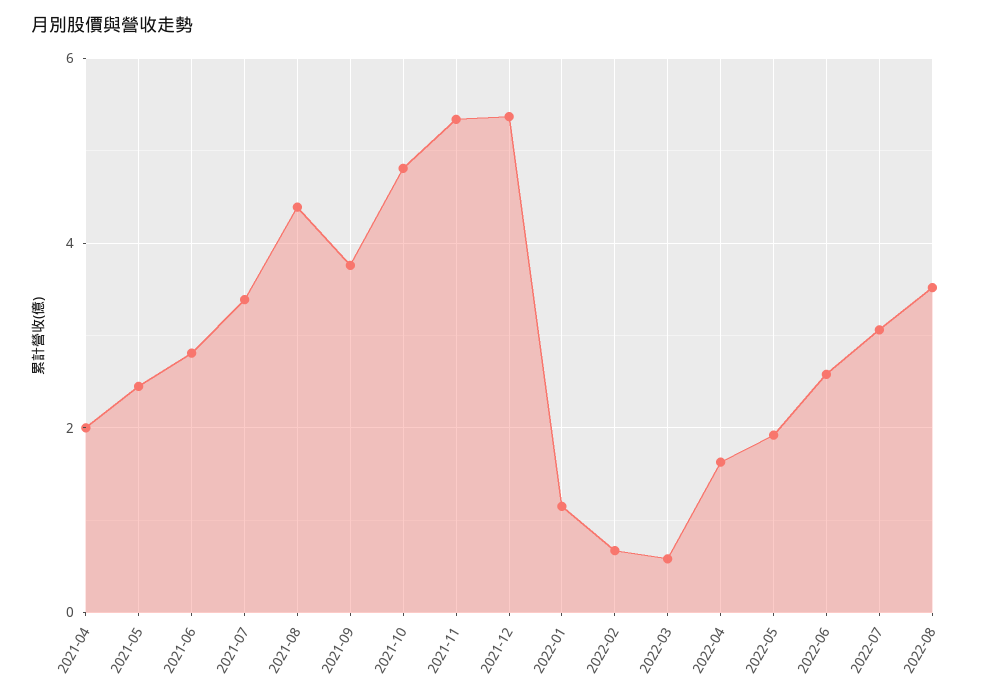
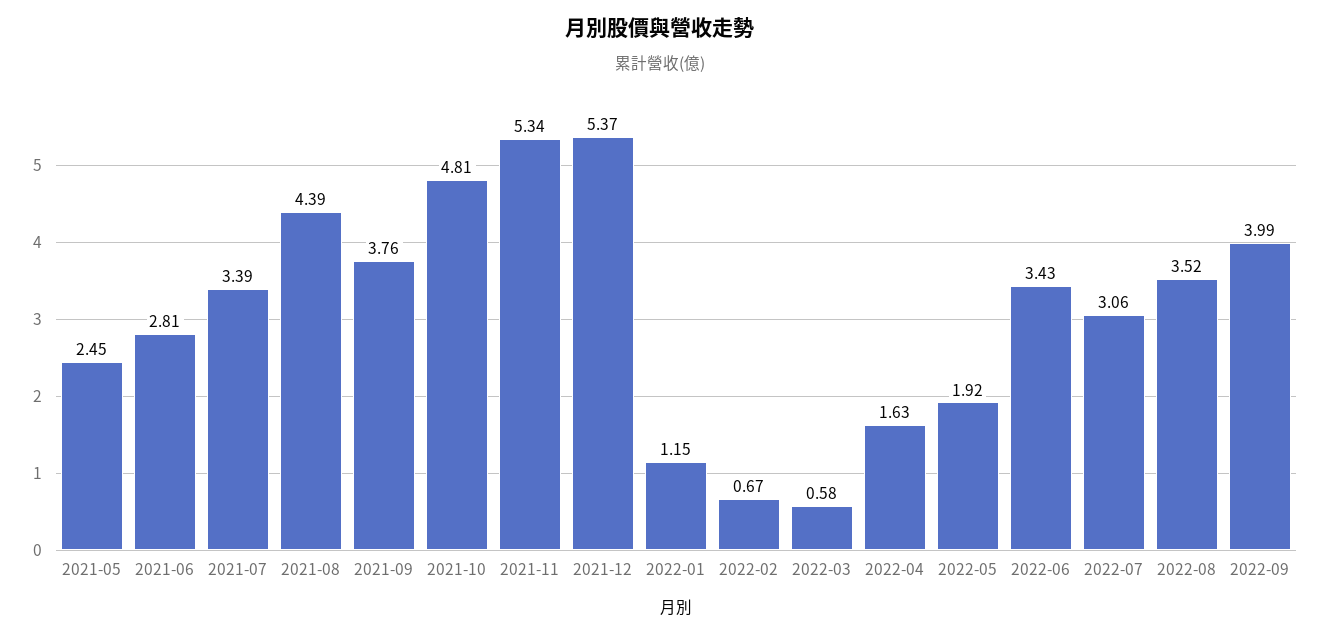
2021-04: 2 -> none
2022-06: 2.6 -> 3.43
2022-09: none -> 3.99

